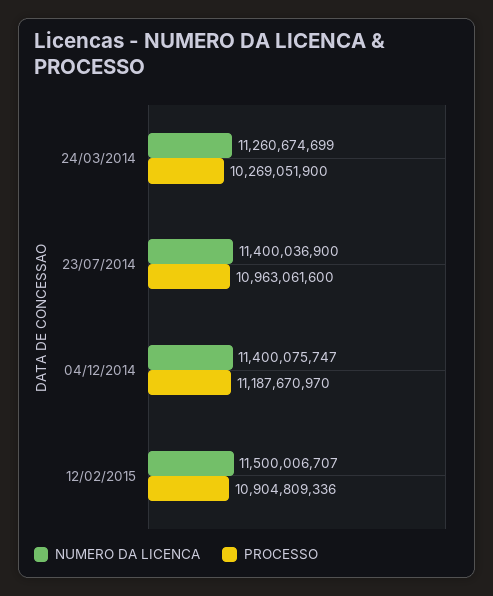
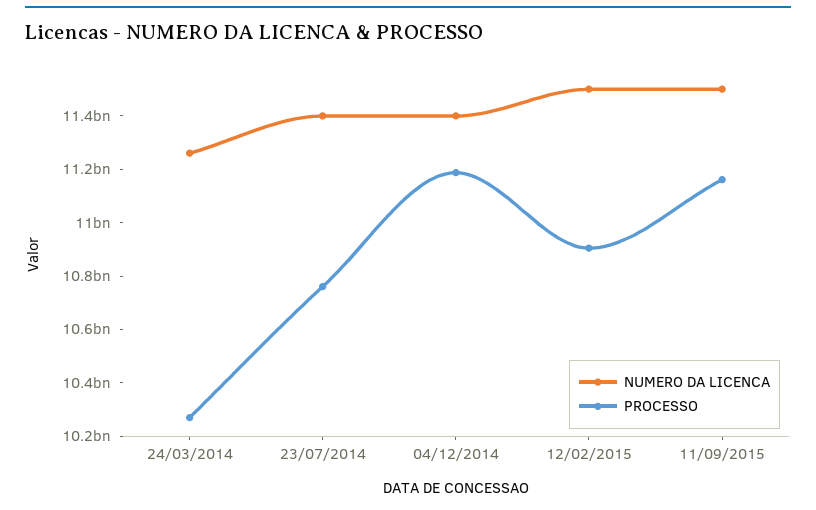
PROCESSO, 23/07/2014: 10963061600 -> 10750000000
NUMERO DA LICENCA, 11/09/2015: none -> 11500000000
PROCESSO, 11/09/2015: none -> 11150000000

